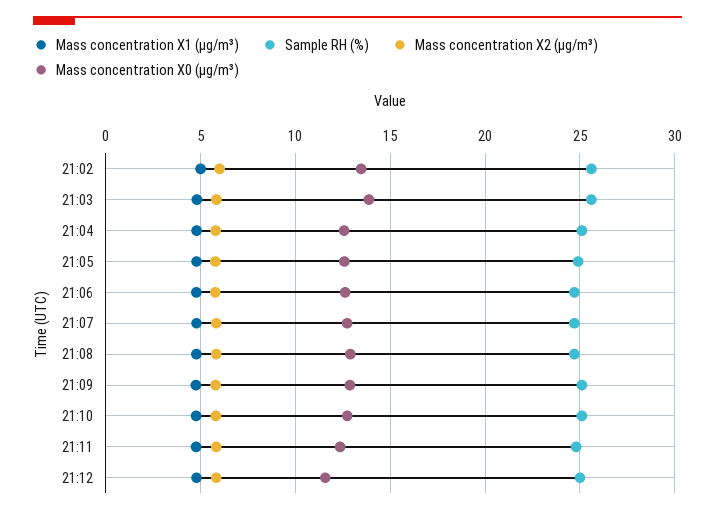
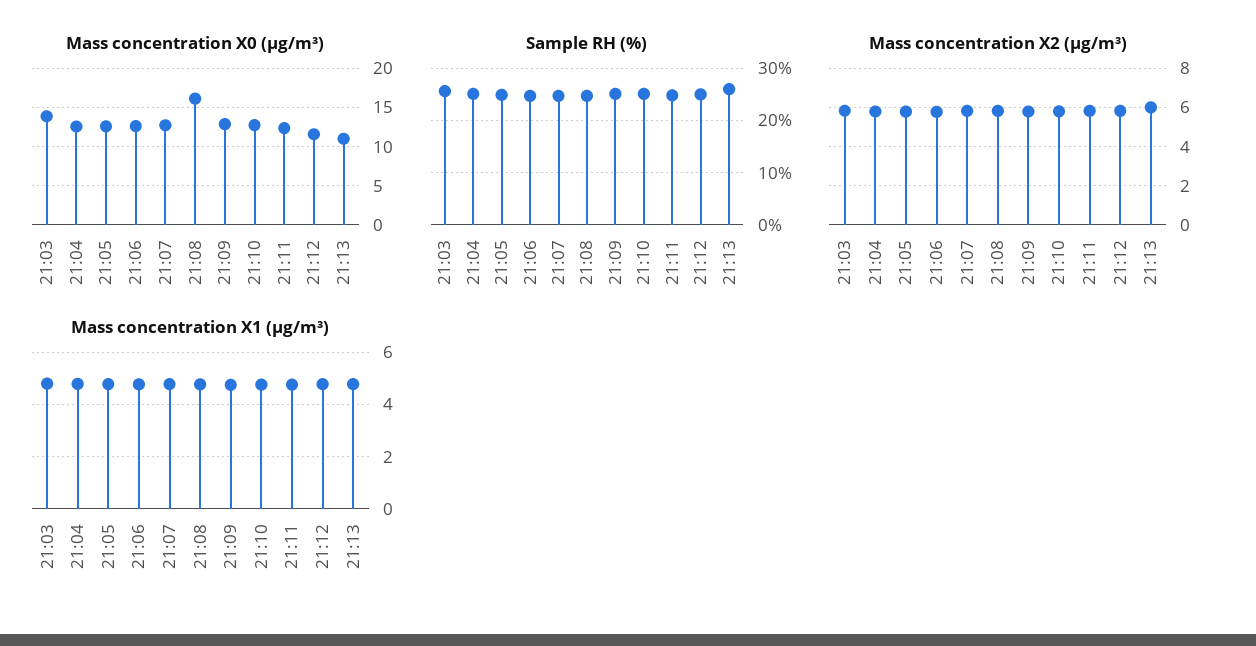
Mass concentration X1 (μg/m³), 21:02: 5 -> none
Sample RH (%), 21:02: 25.5 -> none
Mass concentration X2 (μg/m³), 21:02: 6 -> none
Mass concentration X0 (μg/m³), 21:02: 13.5 -> none
Mass concentration X0 (μg/m³), 21:08: 13 -> 16
Mass concentration X0 (μg/m³), 21:13: none -> 11
Sample RH (%), 21:13: none -> 26
Mass concentration X2 (μg/m³), 21:13: none -> 6
Mass concentration X1 (μg/m³), 21:13: none -> 4.75

